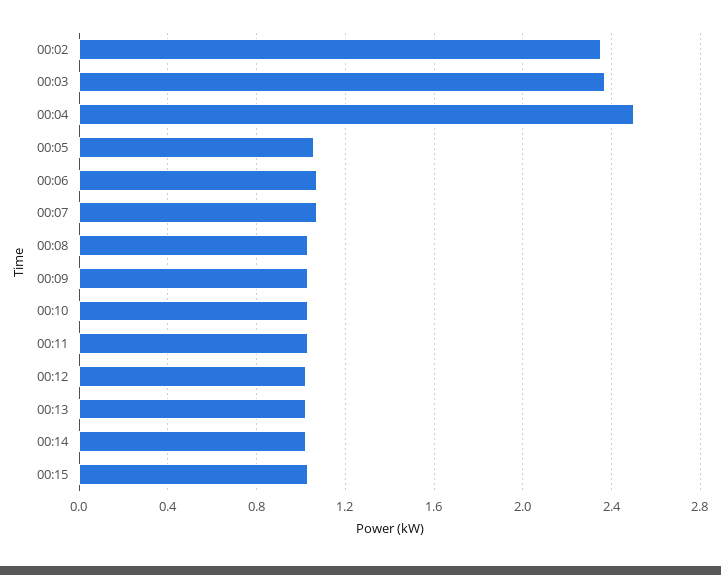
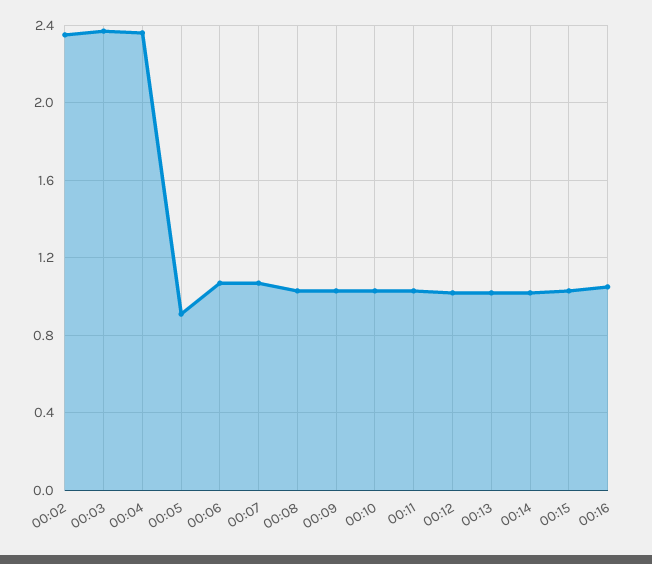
00:04: 2.5 -> 2.35
00:05: 1.05 -> 0.9
00:16: none -> 1.05

